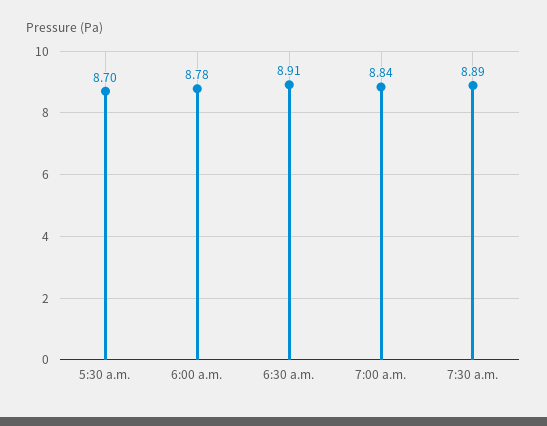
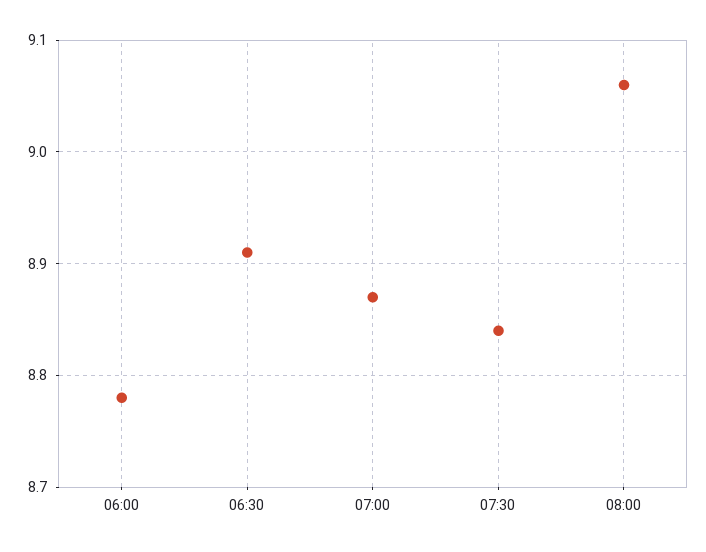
5:30 a.m.: 8.7 -> none
7:00 a.m.: 8.84 -> 8.87
7:30 a.m.: 8.89 -> 8.84
08:00: none -> 9.06

